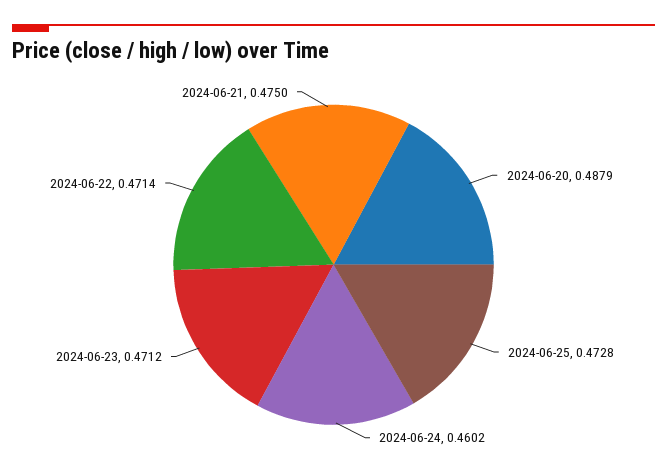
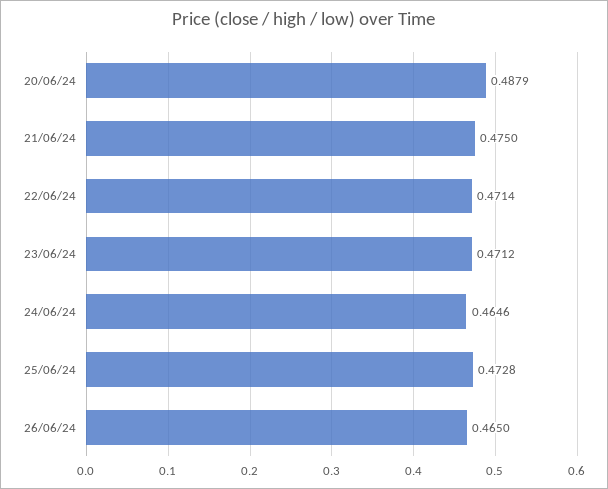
2024-06-24: 0.4602 -> 0.4646
26/06/24: none -> 0.465

